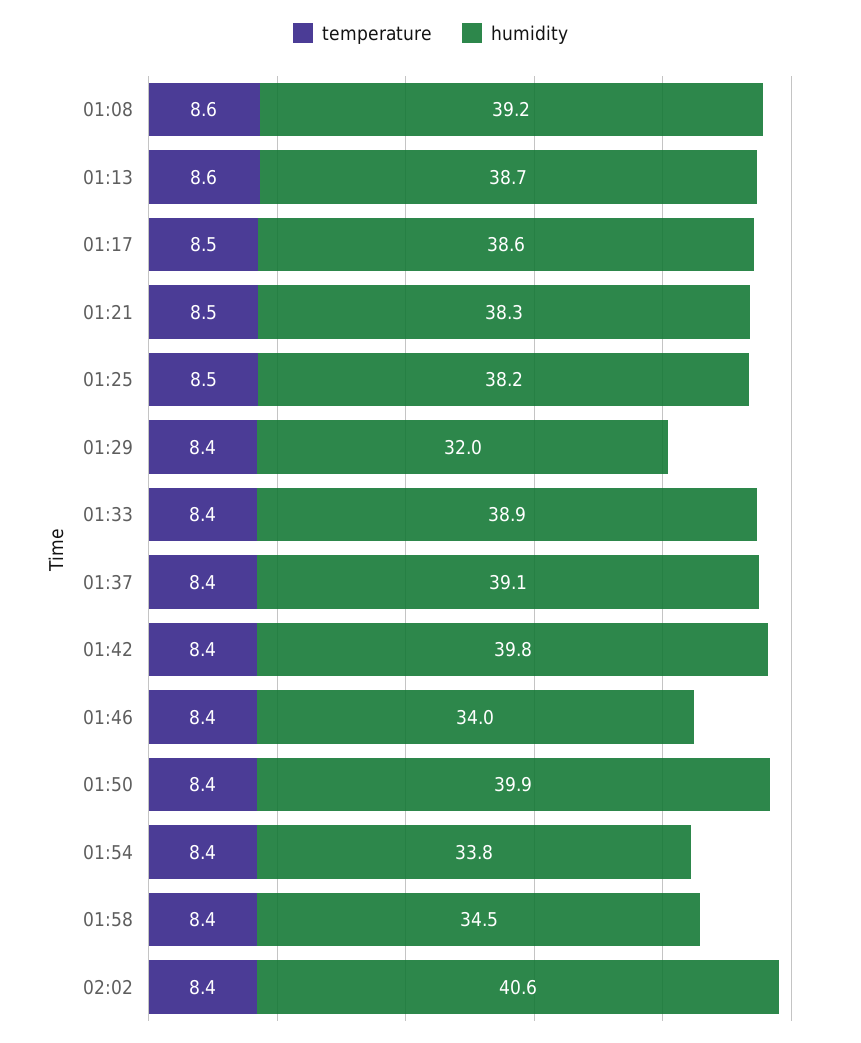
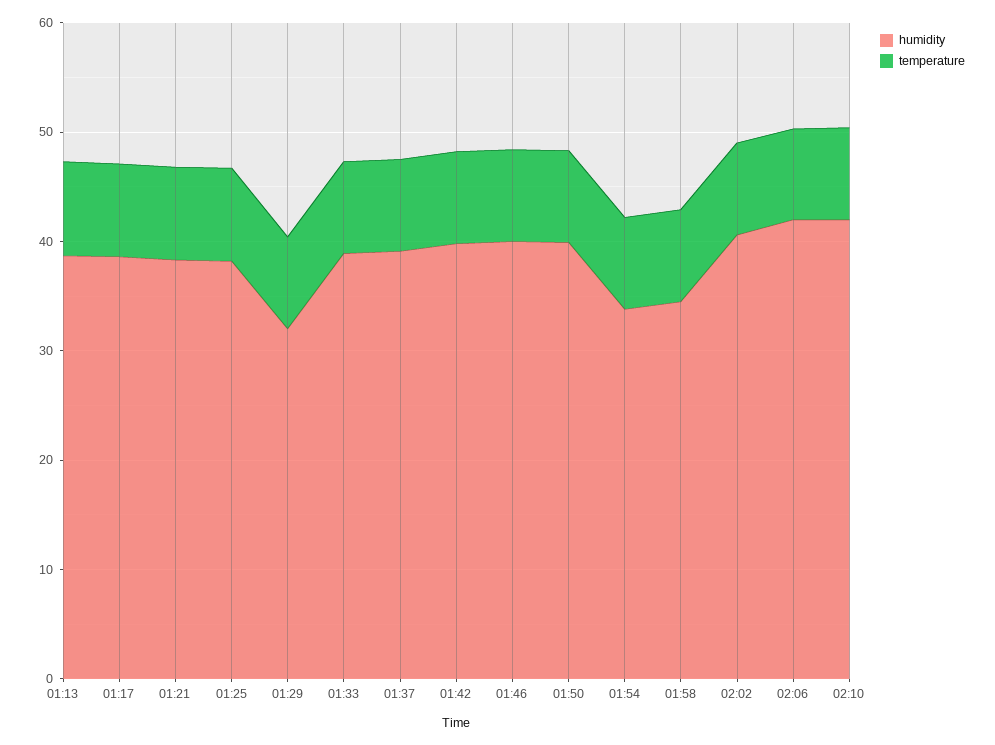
temperature, 01:08: 8.6 -> none
humidity, 01:08: 39.2 -> none
humidity, 01:46: 34 -> 40
humidity, 02:06: none -> 42
temperature, 02:06: none -> 8
humidity, 02:10: none -> 42
temperature, 02:10: none -> 8

